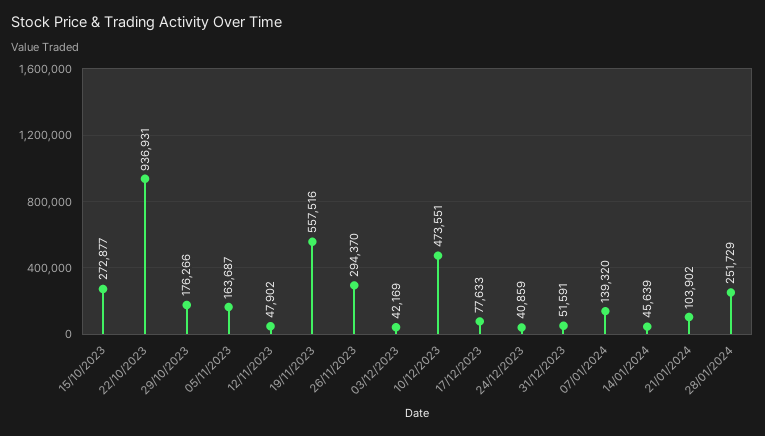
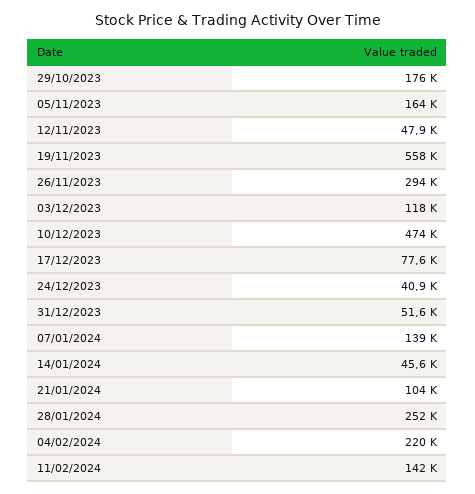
15/10/2023: 272877 -> none
22/10/2023: 936931 -> none
03/12/2023: 42169 -> 118000
04/02/2024: none -> 220000
11/02/2024: none -> 142000

